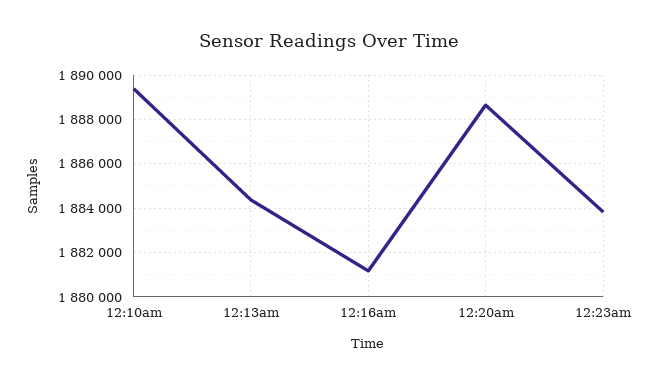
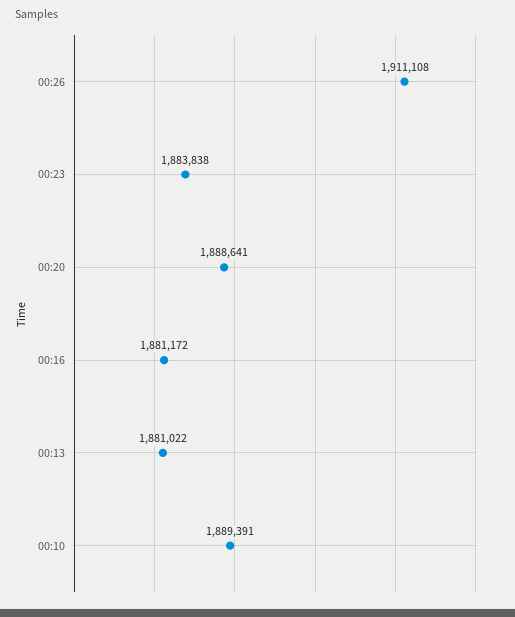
12:13am: 1884500 -> 1881022
00:26: none -> 1911108

